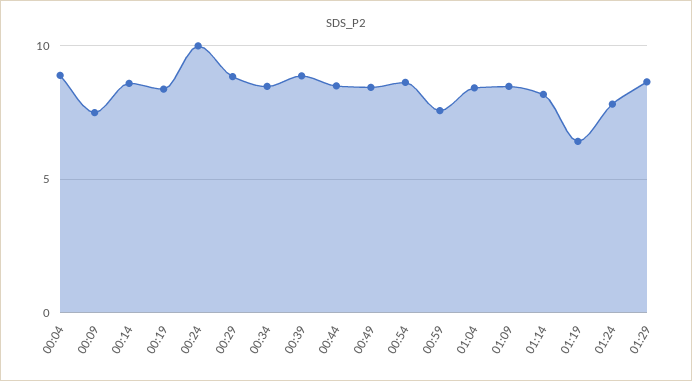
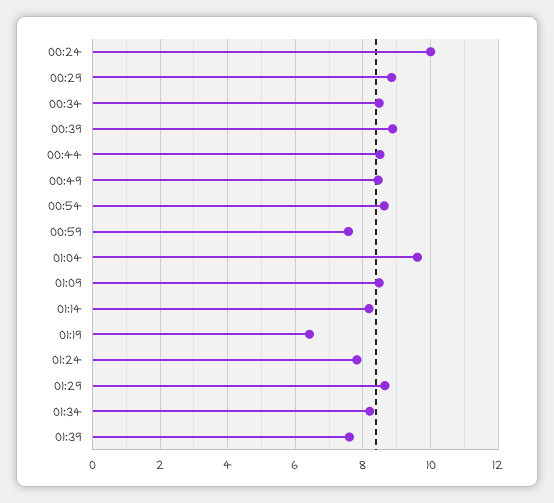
00:04: 9 -> none
00:09: 7.5 -> none
00:14: 8.5 -> none
00:19: 8.5 -> none
01:04: 8.5 -> 9.6
01:34: none -> 8.2
01:39: none -> 7.6

